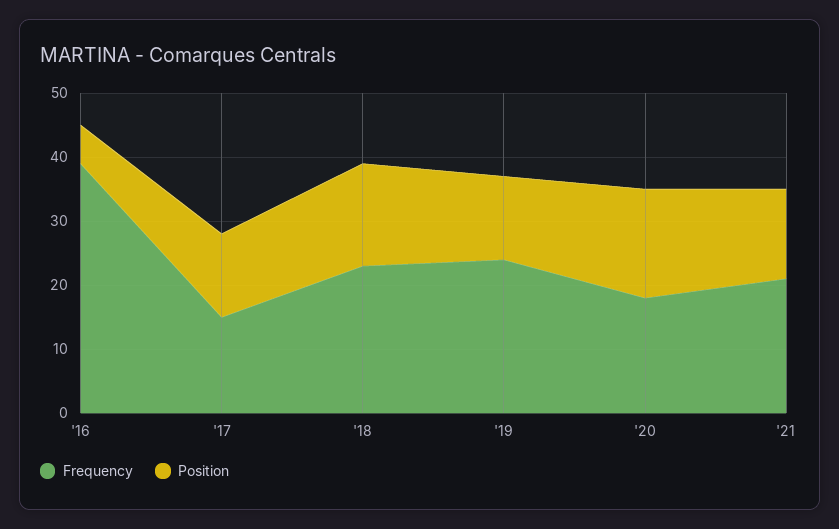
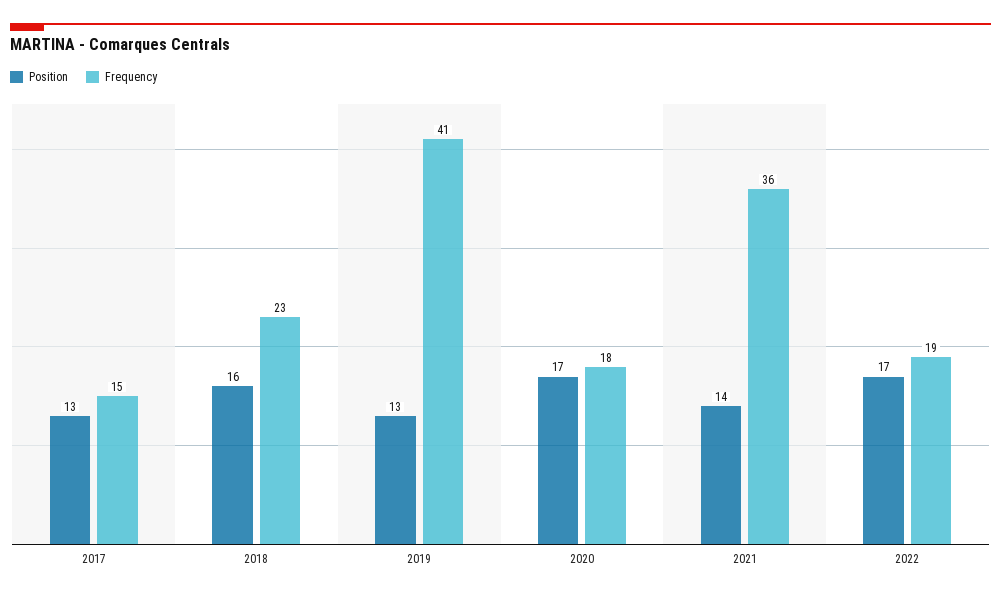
Frequency, '16: 40 -> none
Position, '16: 5 -> none
Frequency, '19: 25 -> 41
Frequency, '21: 20 -> 36
Position, 2022: none -> 17
Frequency, 2022: none -> 19

